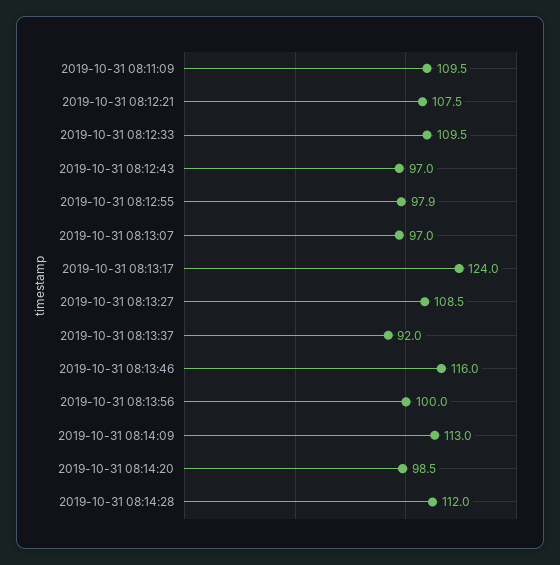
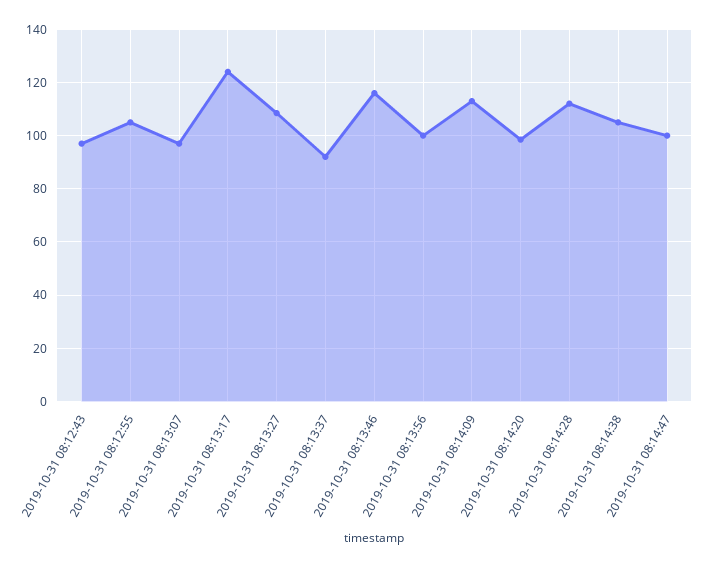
2019-10-31 08:11:09: 109.5 -> none
2019-10-31 08:12:21: 107.5 -> none
2019-10-31 08:12:33: 109.5 -> none
2019-10-31 08:12:55: 97.9 -> 105
2019-10-31 08:14:38: none -> 105
2019-10-31 08:14:47: none -> 100

